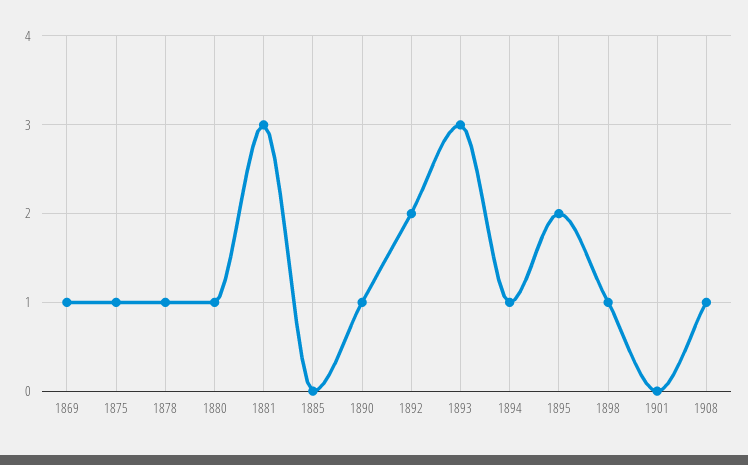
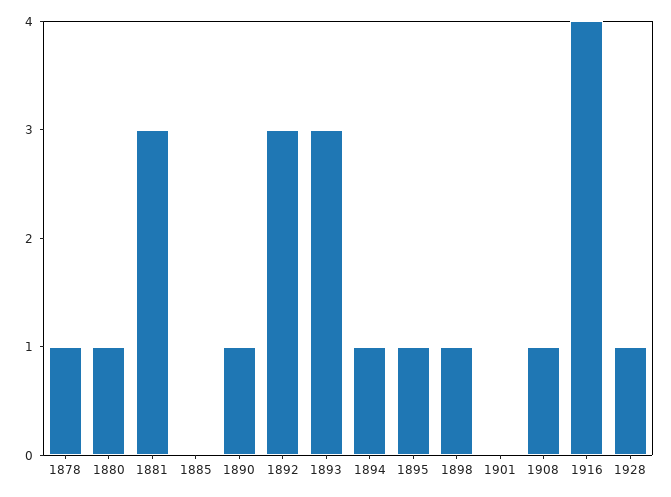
1869: 1 -> none
1875: 1 -> none
1892: 2 -> 3
1895: 2 -> 1
1916: none -> 4
1928: none -> 1

